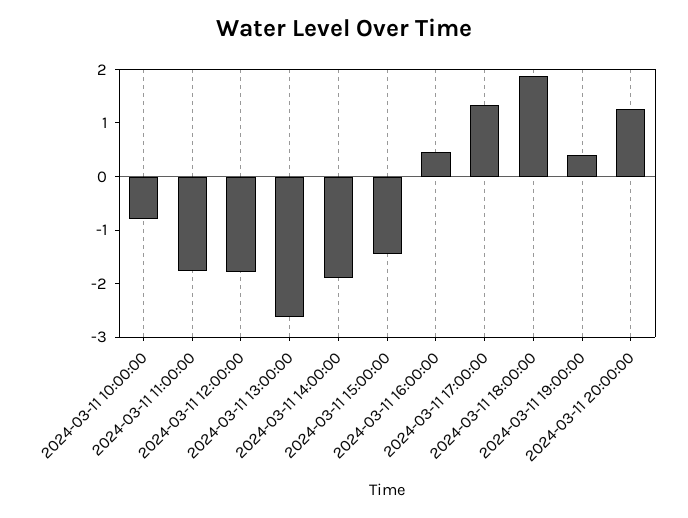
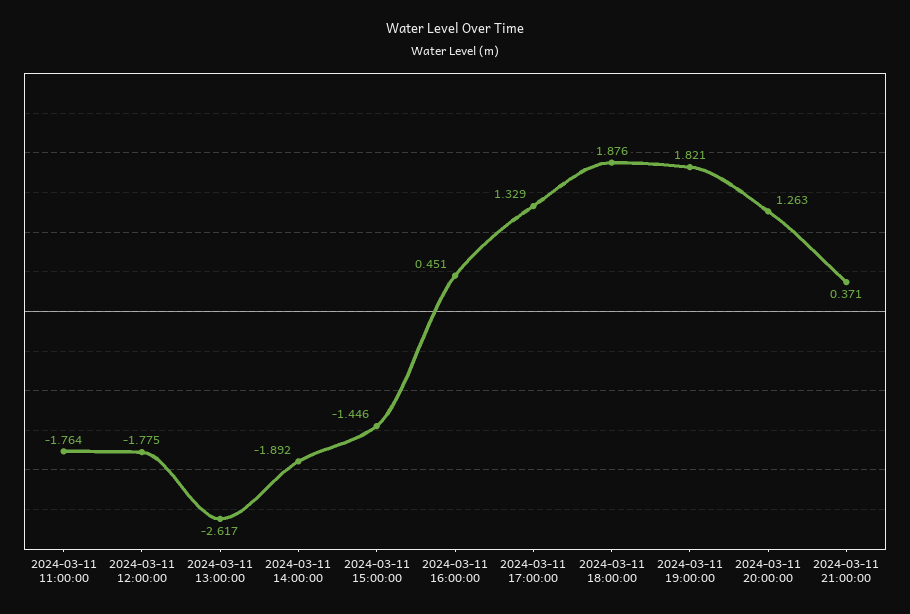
2024-03-11 10:00:00: -0.8 -> none
2024-03-11 19:00:00: 0.4 -> 1.821
2024-03-11 21:00:00: none -> 0.371

